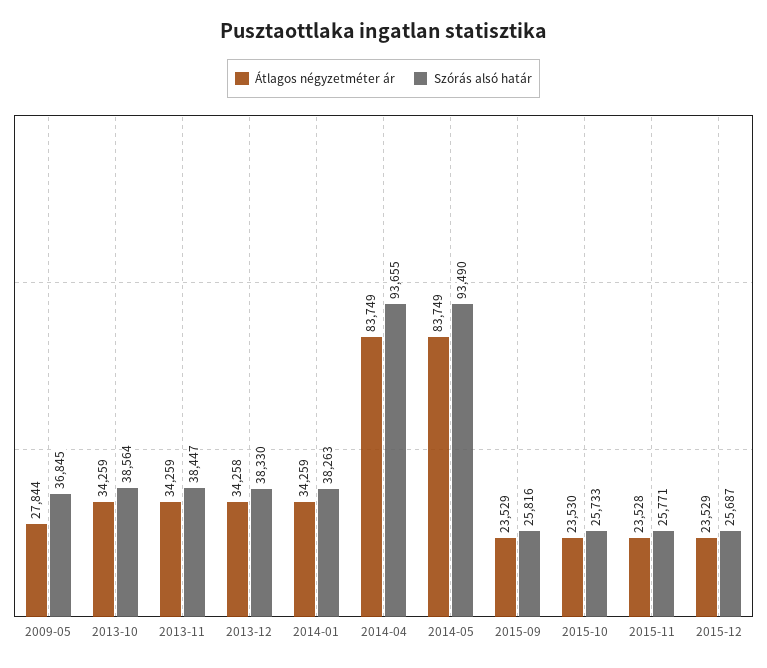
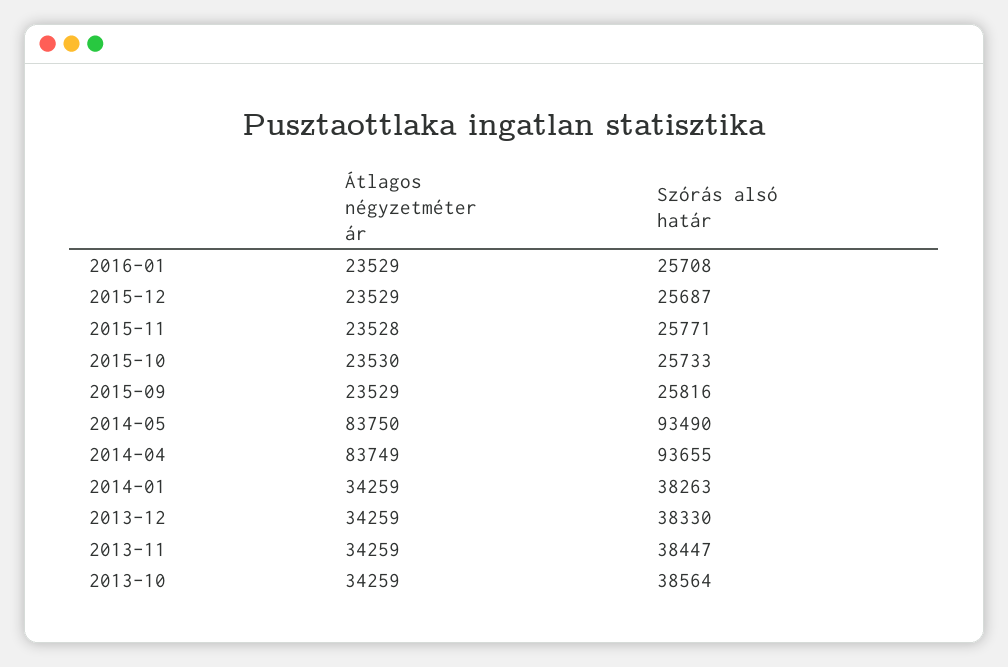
Átlagos négyzetméter ár, 2009-05: 27844 -> none
Szórás alsó határ, 2009-05: 36845 -> none
Átlagos négyzetméter ár, 2013-12: 34258 -> 34259
Átlagos négyzetméter ár, 2014-05: 83749 -> 83750
Átlagos négyzetméter ár, 2016-01: none -> 23529
Szórás alsó határ, 2016-01: none -> 25708

